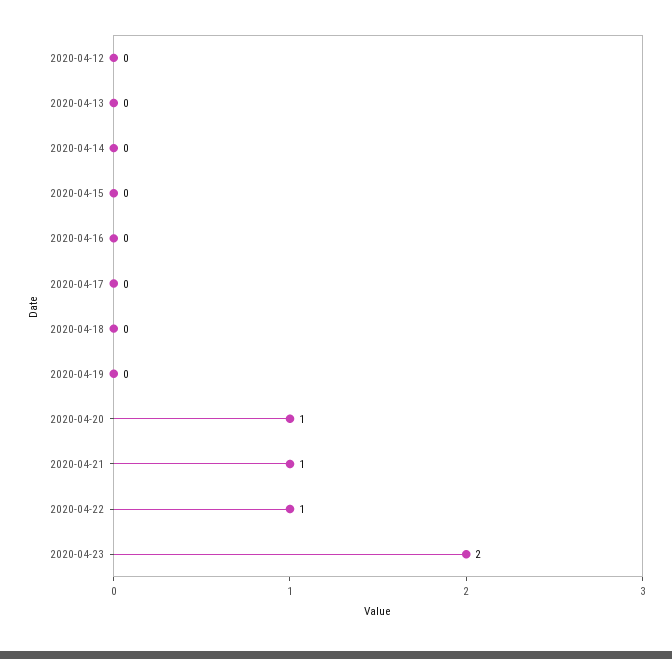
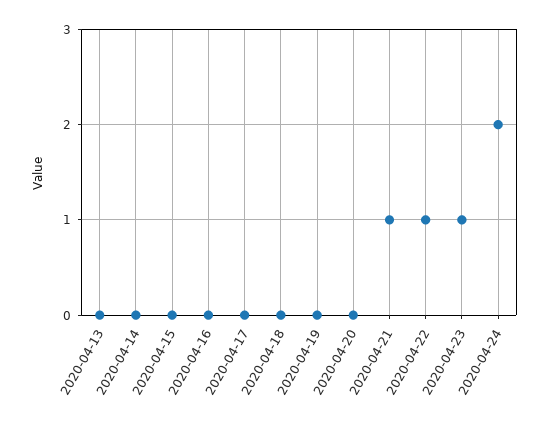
2020-04-12: 0 -> none
2020-04-20: 1 -> 0
2020-04-23: 2 -> 1
2020-04-24: none -> 2

